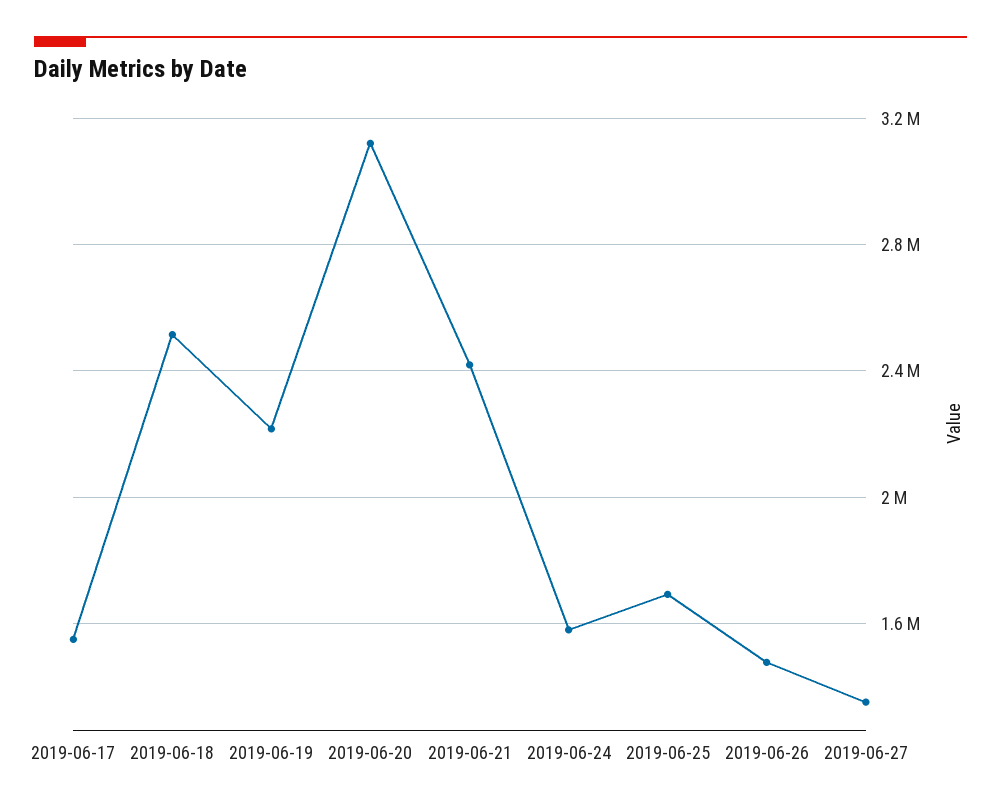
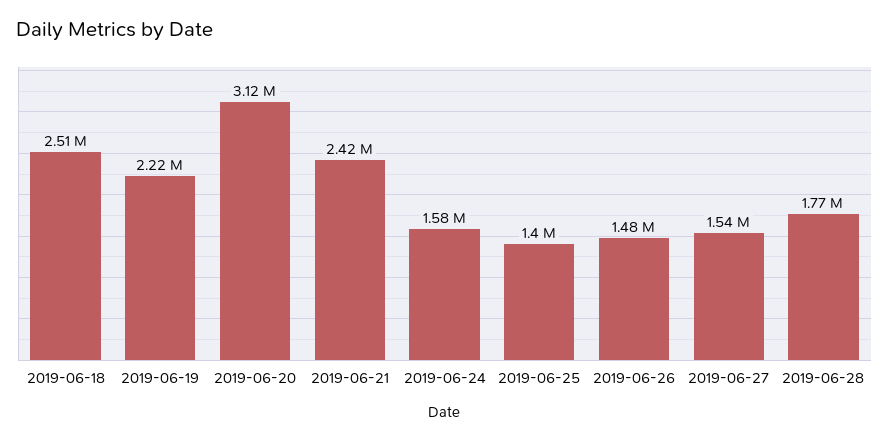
2019-06-17: 1550000 -> none
2019-06-25: 1700000 -> 1400000
2019-06-27: 1350000 -> 1540000
2019-06-28: none -> 1770000

